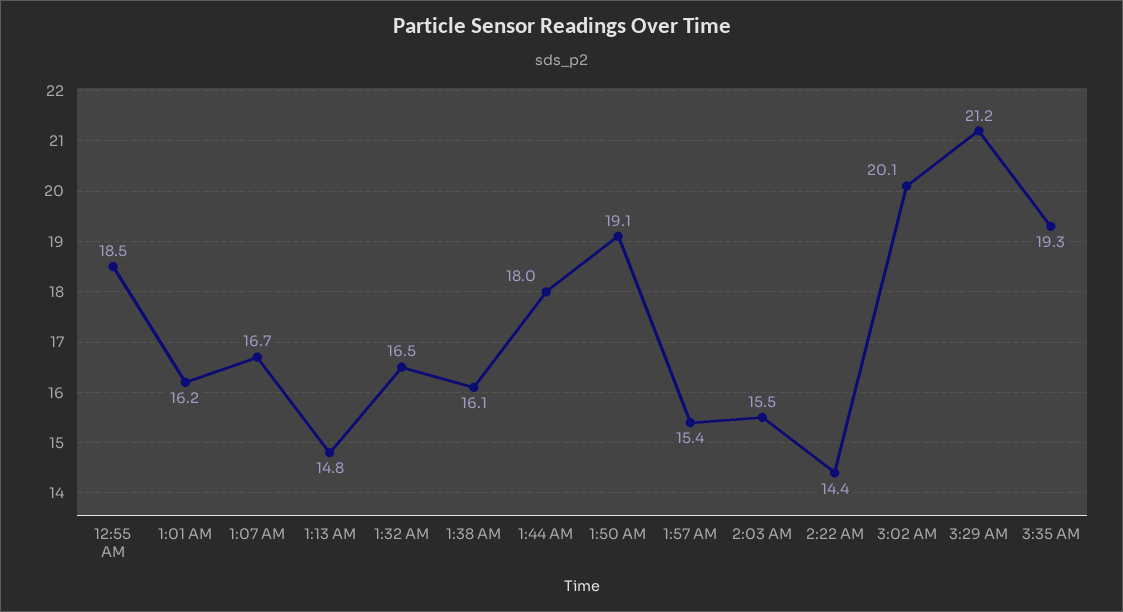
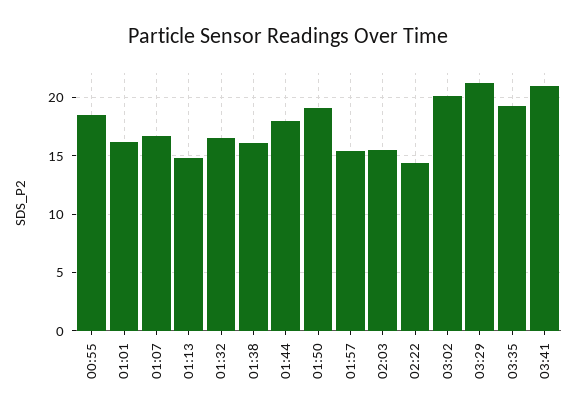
03:41: none -> 21

